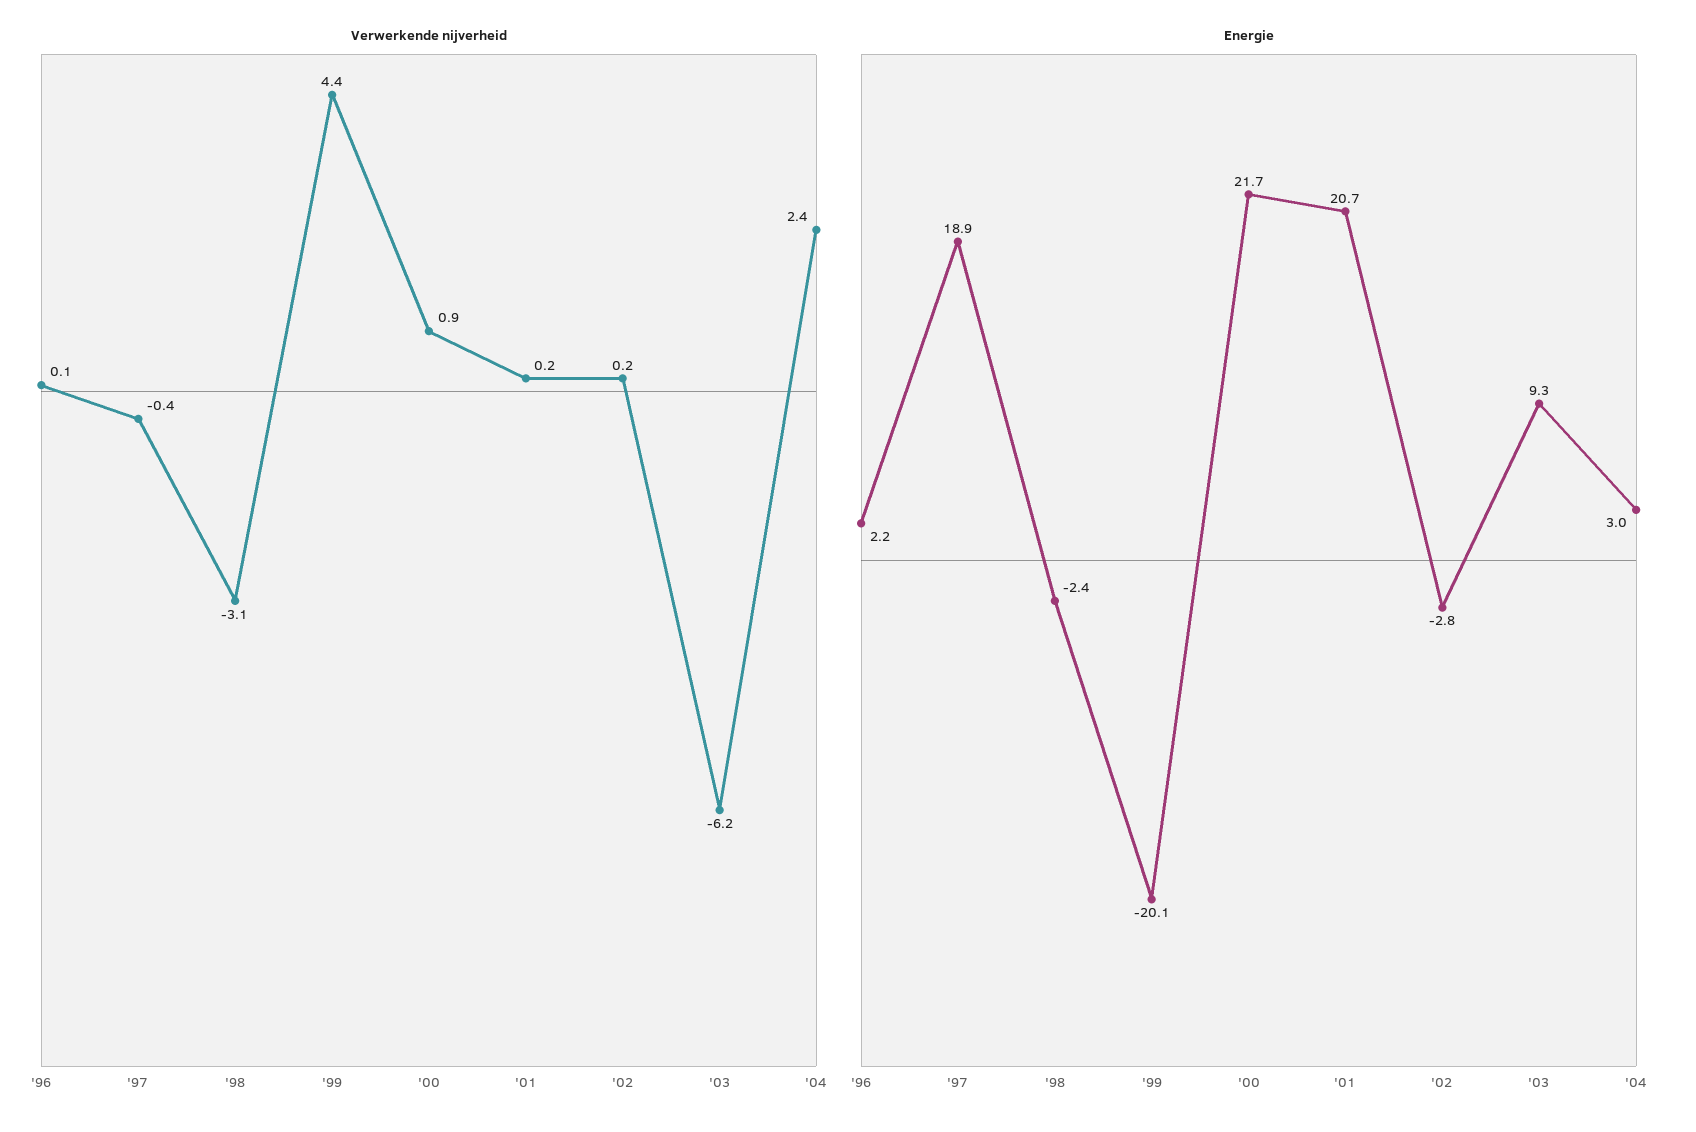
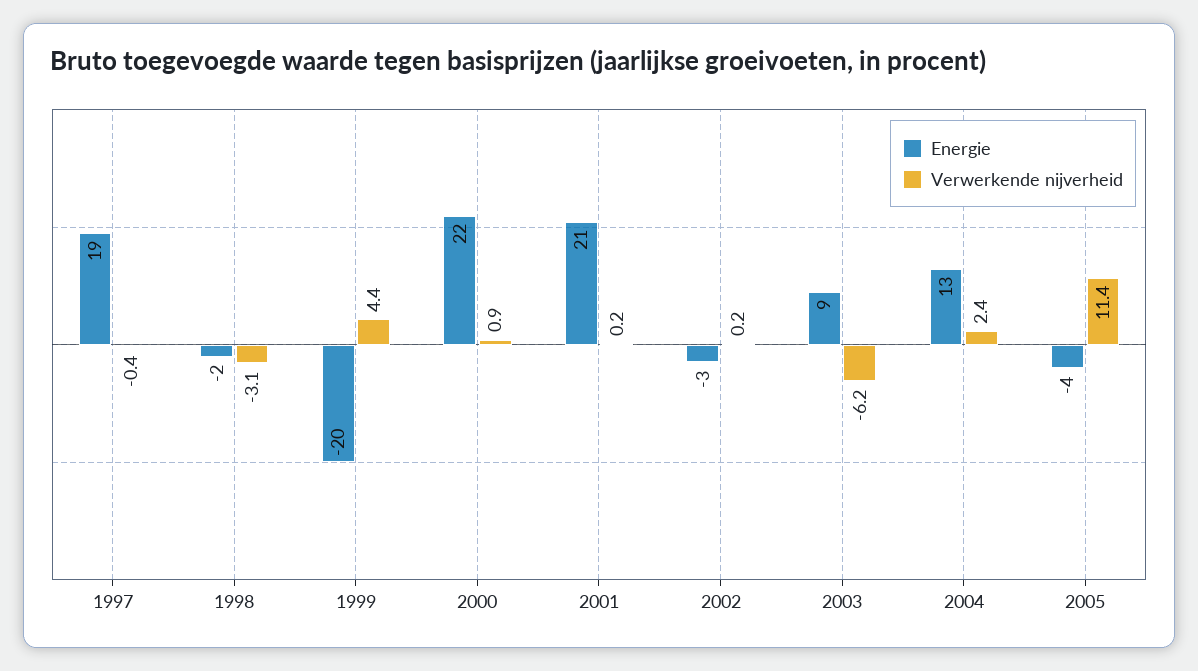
Verwerkende nijverheid, '96: 0.1 -> none
Energie, '96: 2.2 -> none
Energie, '04: 3 -> 13
Energie, 2005: none -> -4
Verwerkende nijverheid, 2005: none -> 11.4

